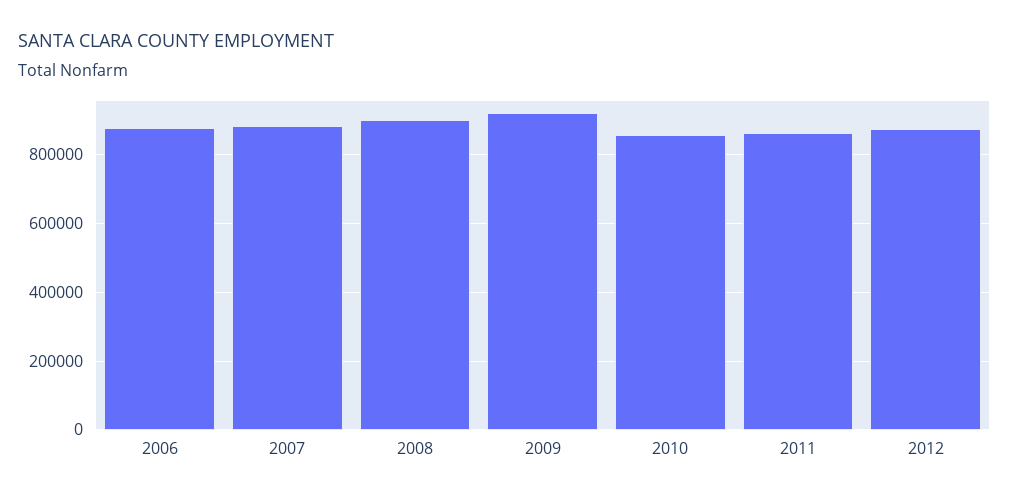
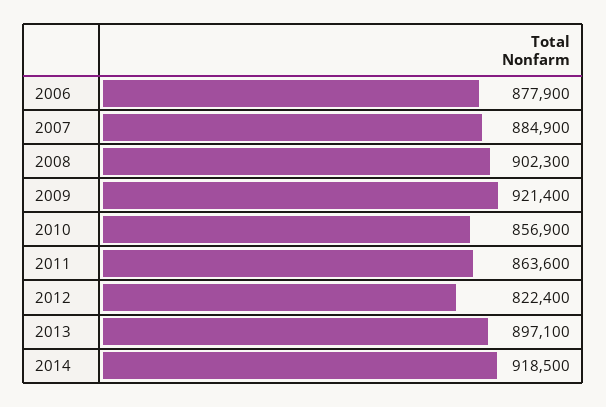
2012: 880000 -> 822400
2013: none -> 897100
2014: none -> 918500

